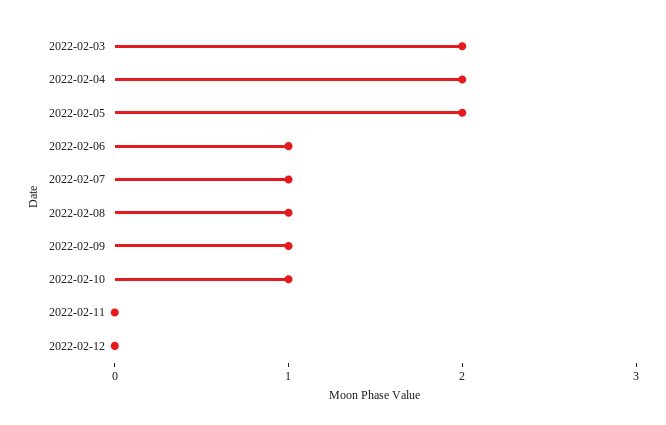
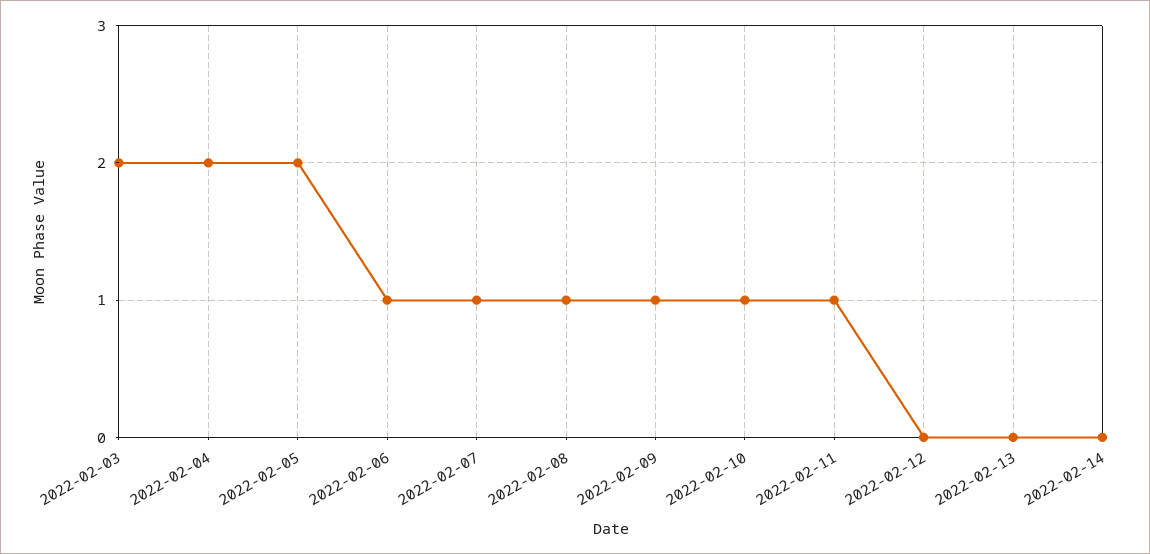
2022-02-11: 0 -> 1
2022-02-13: none -> 0
2022-02-14: none -> 0

